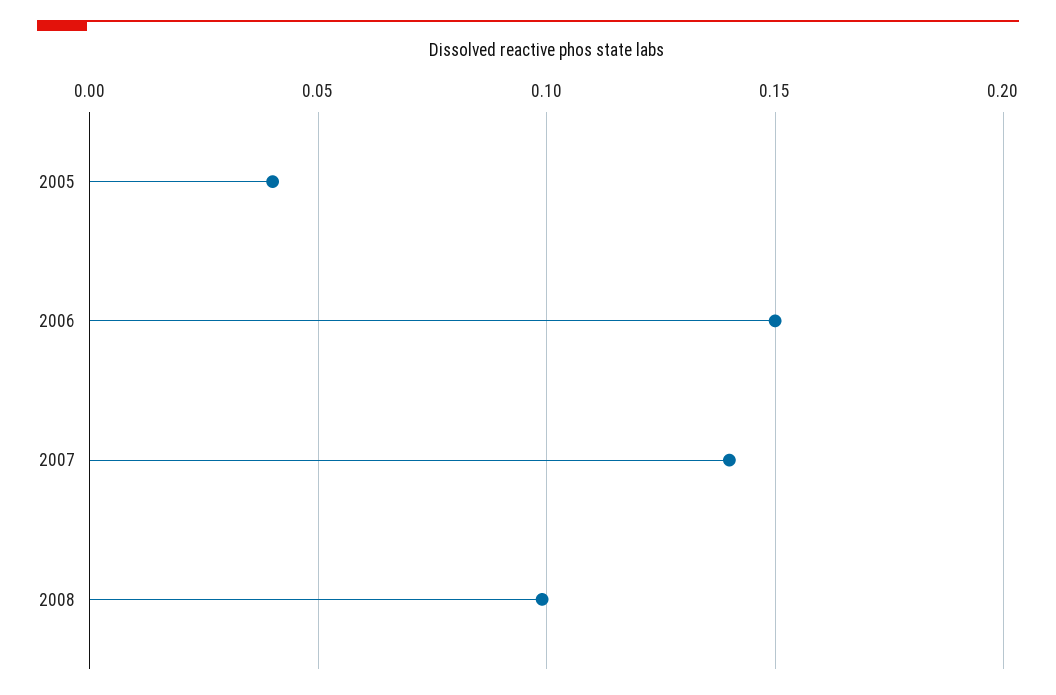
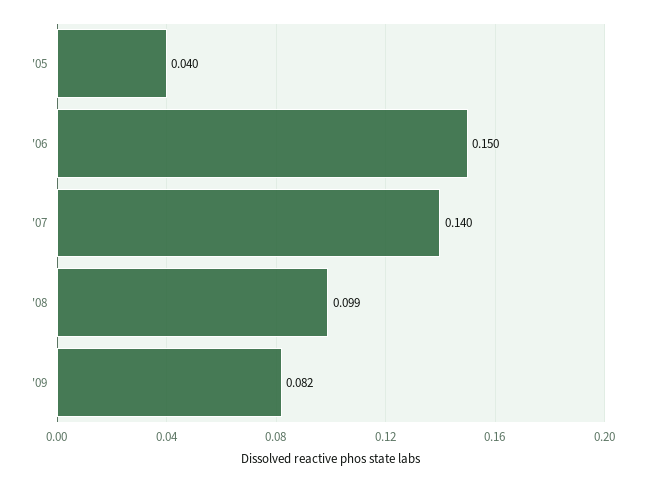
'09: none -> 0.082

